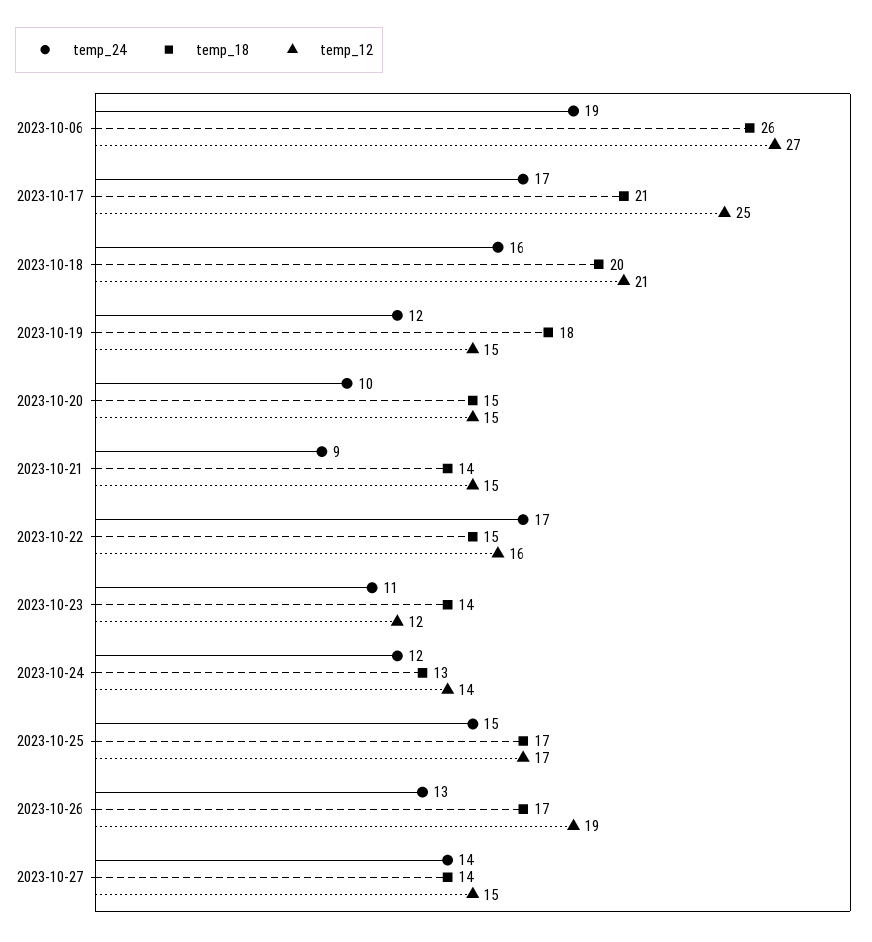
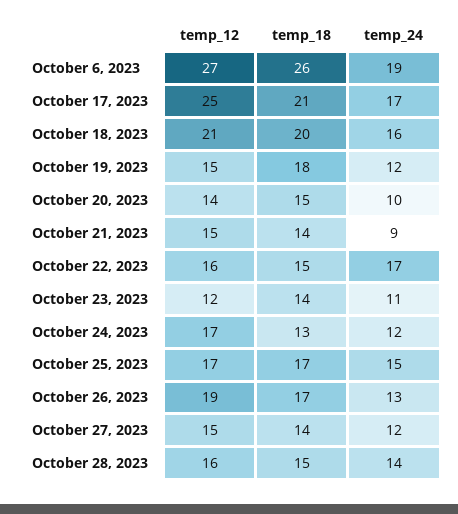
temp_12, 2023-10-20: 15 -> 14
temp_12, 2023-10-24: 14 -> 17
temp_24, 2023-10-27: 14 -> 12
temp_12, October 28, 2023: none -> 16
temp_18, October 28, 2023: none -> 15
temp_24, October 28, 2023: none -> 14

